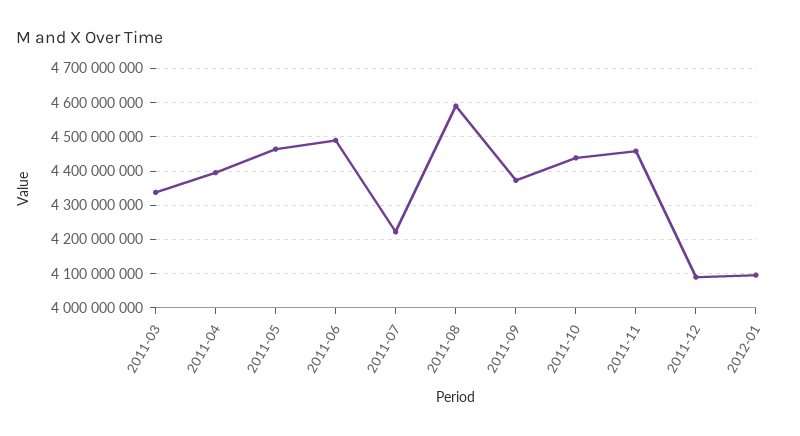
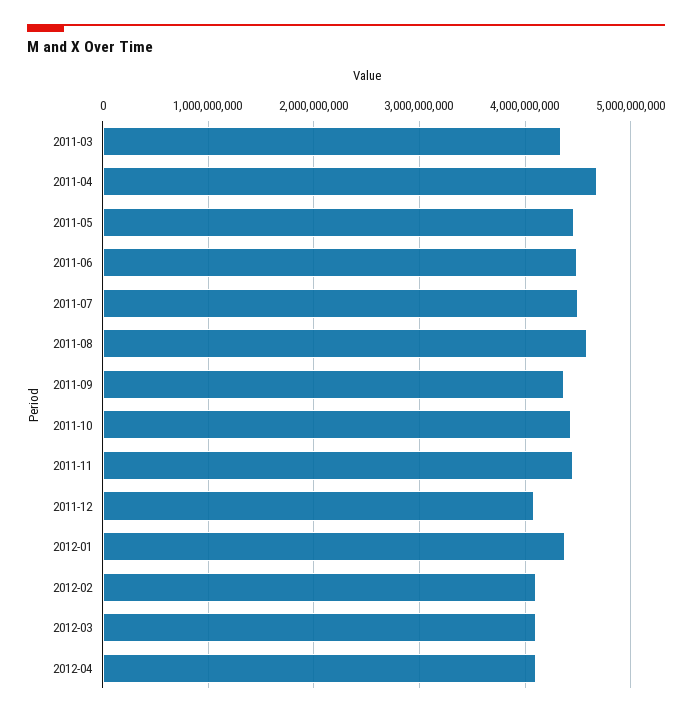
2011-04: 4400000000 -> 4700000000
2011-07: 4220000000 -> 4500000000
2012-01: 4100000000 -> 4400000000
2012-02: none -> 4100000000
2012-03: none -> 4100000000
2012-04: none -> 4100000000

